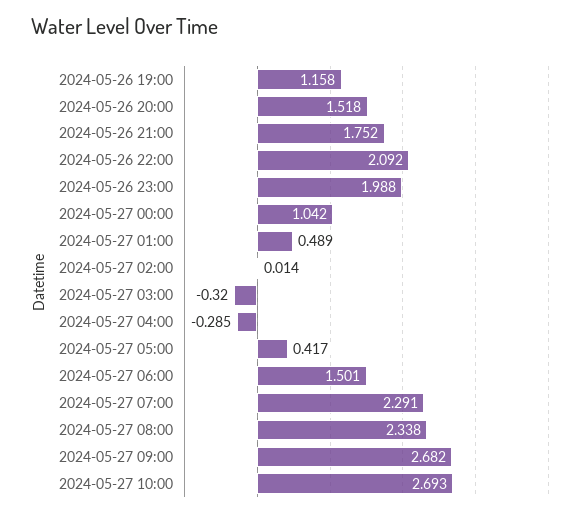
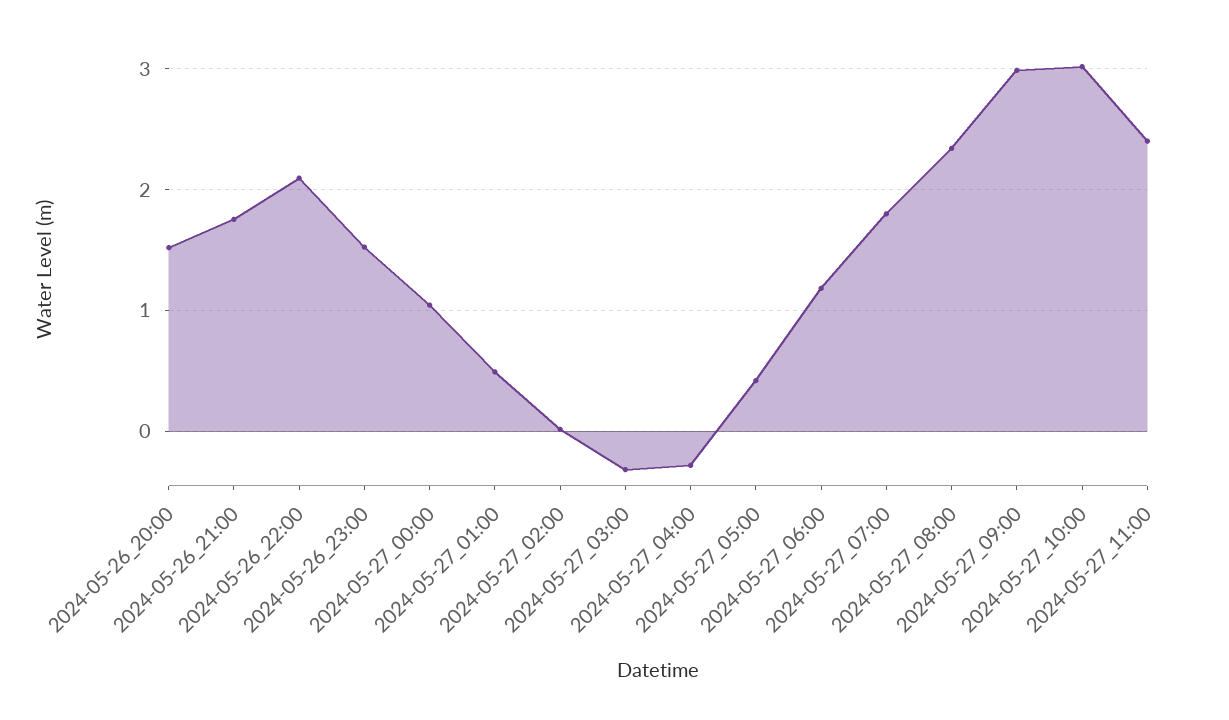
2024-05-26 19:00: 1.158 -> none
2024-05-26 23:00: 1.988 -> 1.5
2024-05-27 06:00: 1.501 -> 1.2
2024-05-27 07:00: 2.291 -> 1.8
2024-05-27 09:00: 2.682 -> 3
2024-05-27 10:00: 2.693 -> 3
2024-05-27_11:00: none -> 2.4

